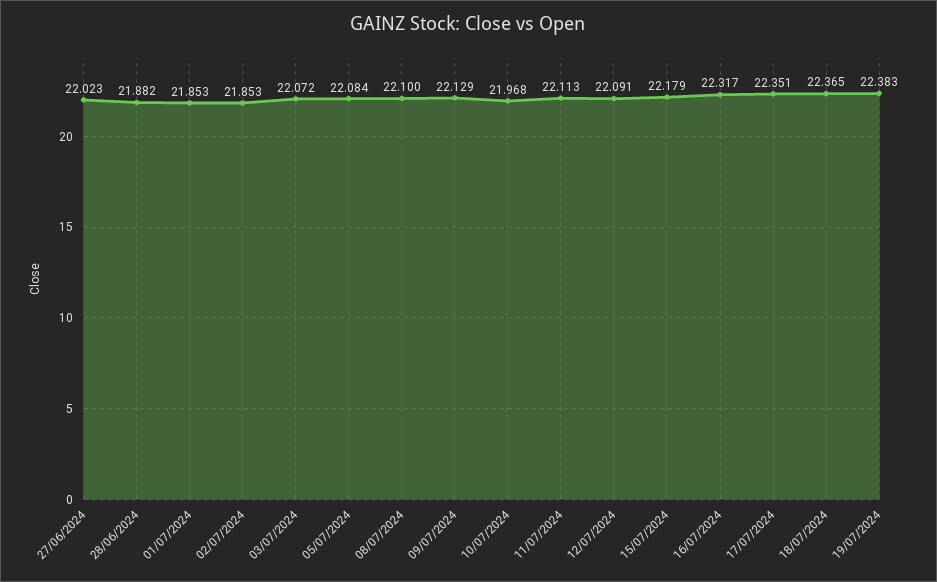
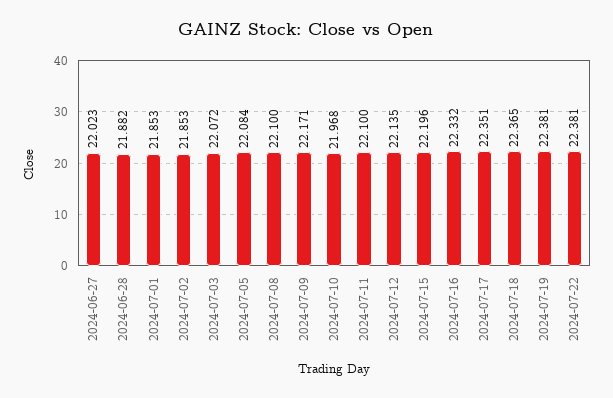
09/07/2024: 22.129 -> 22.171
11/07/2024: 22.113 -> 22.1
12/07/2024: 22.091 -> 22.135
15/07/2024: 22.179 -> 22.196
16/07/2024: 22.317 -> 22.332
19/07/2024: 22.383 -> 22.381
2024-07-22: none -> 22.381

